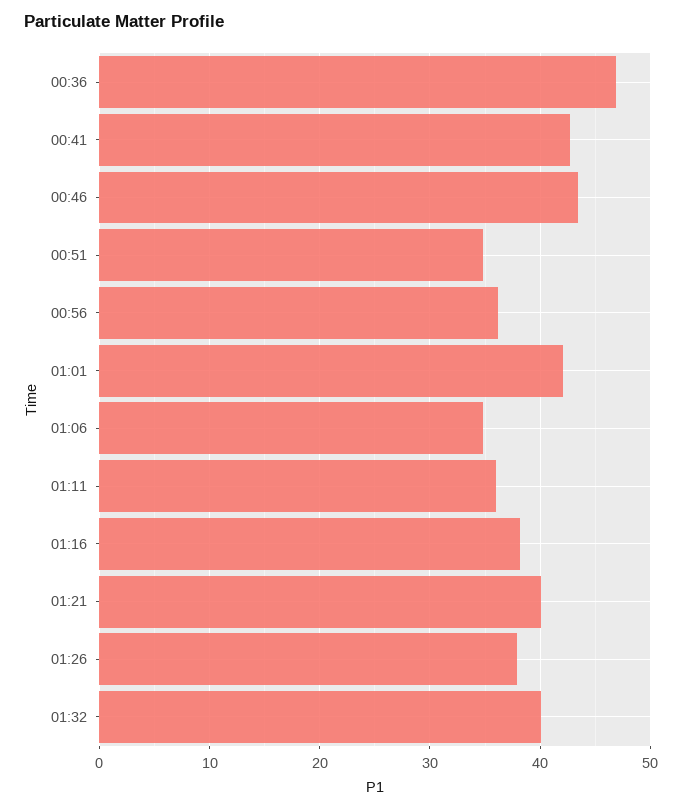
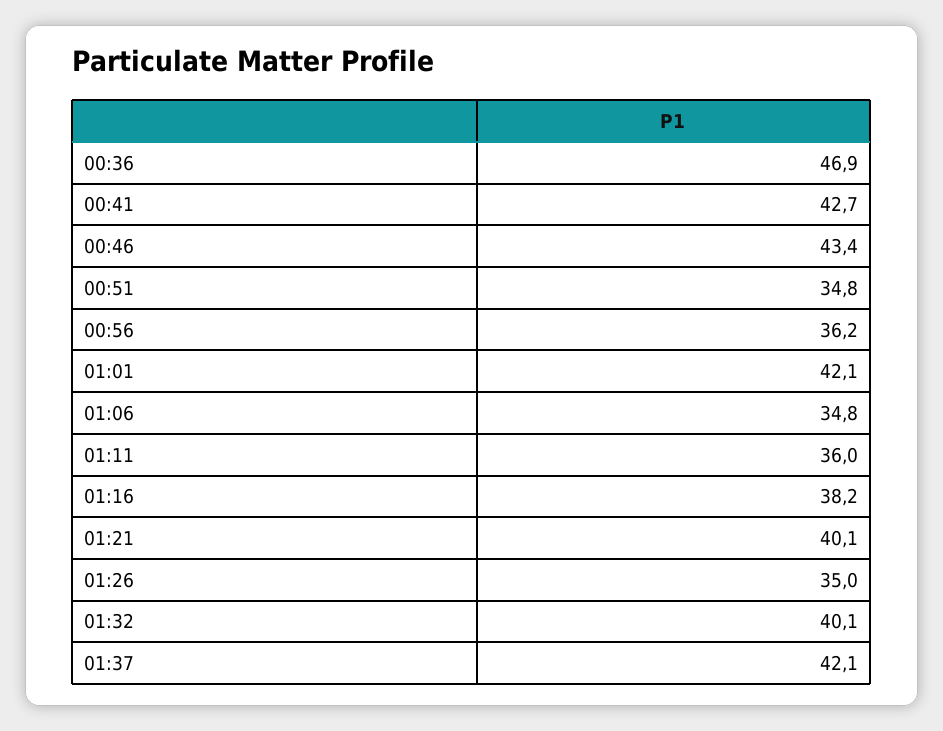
01:26: 38 -> 35
01:37: none -> 42.1

